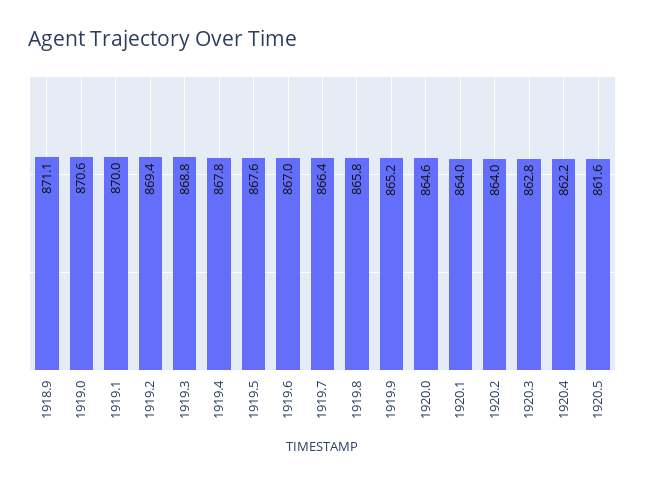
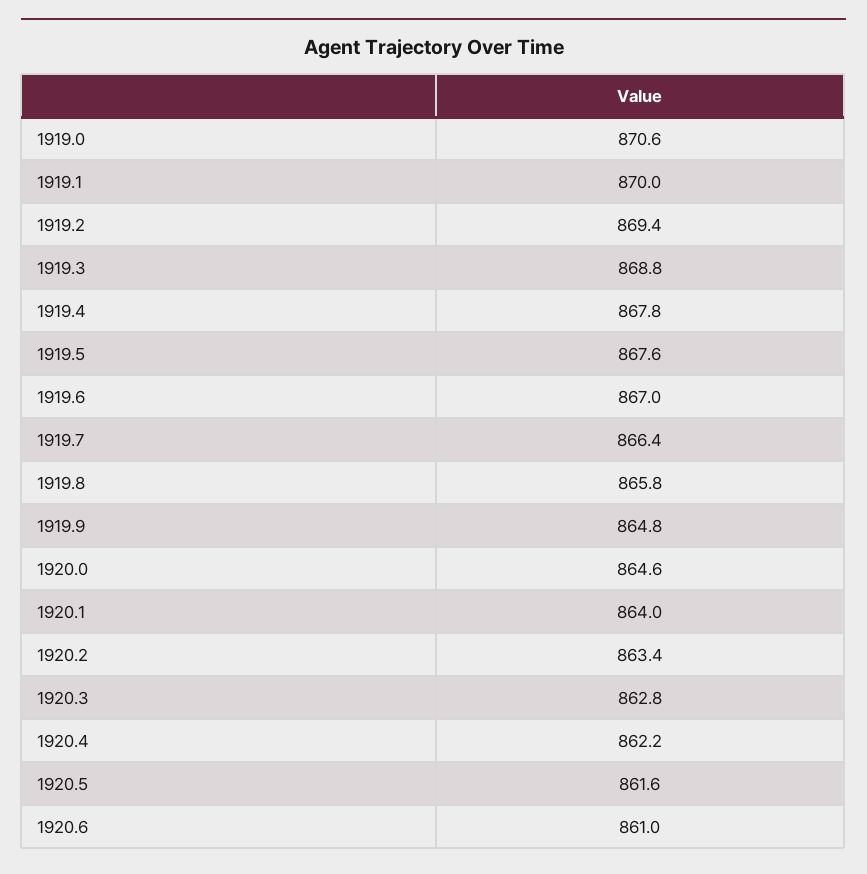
1918.9: 871.1 -> none
1919.9: 865.2 -> 864.8
1920.2: 864 -> 863.4
1920.6: none -> 861

